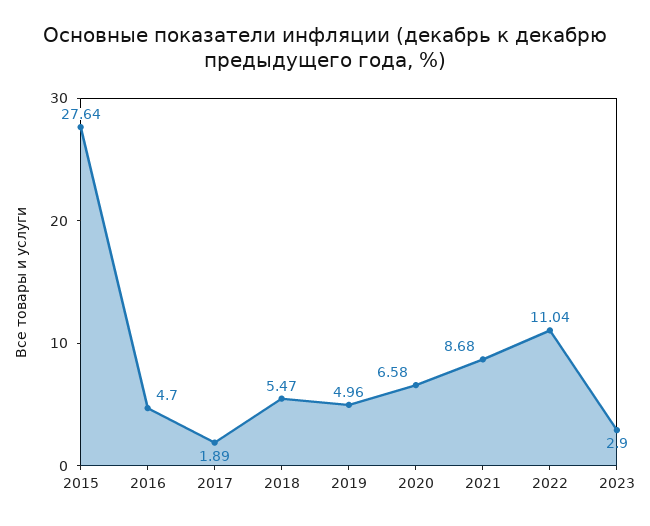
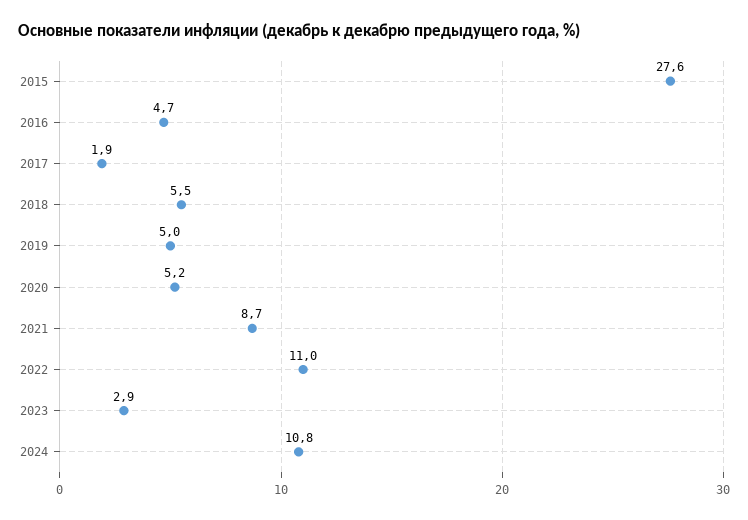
2020: 6.58 -> 5.2
2024: none -> 10.8

